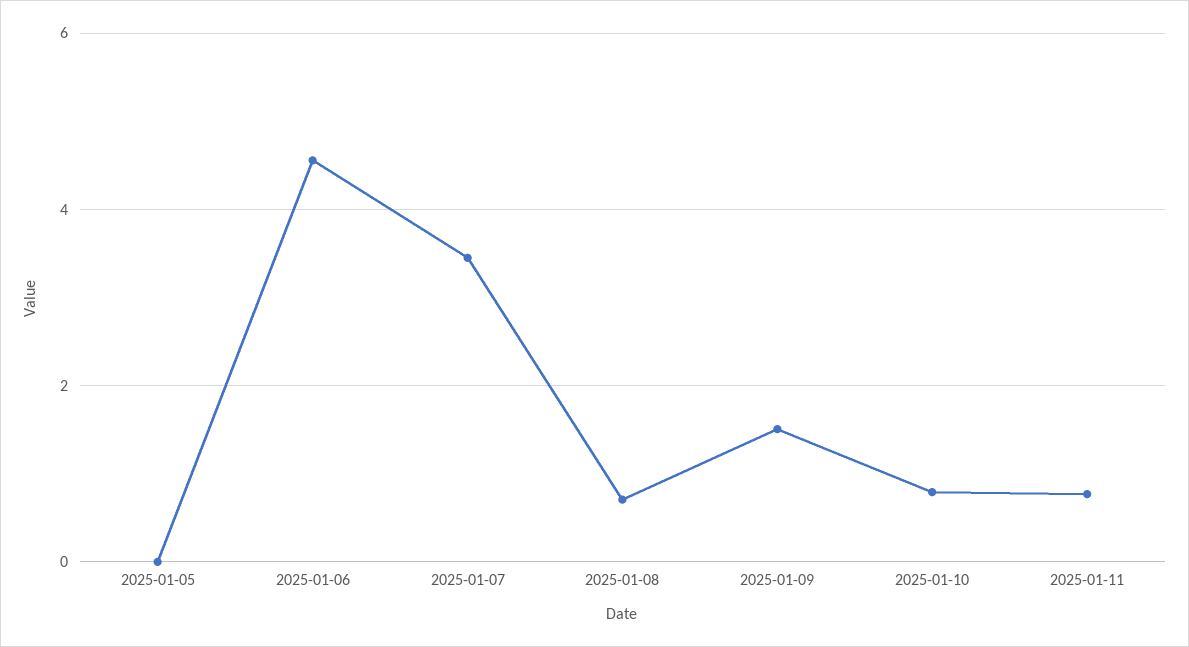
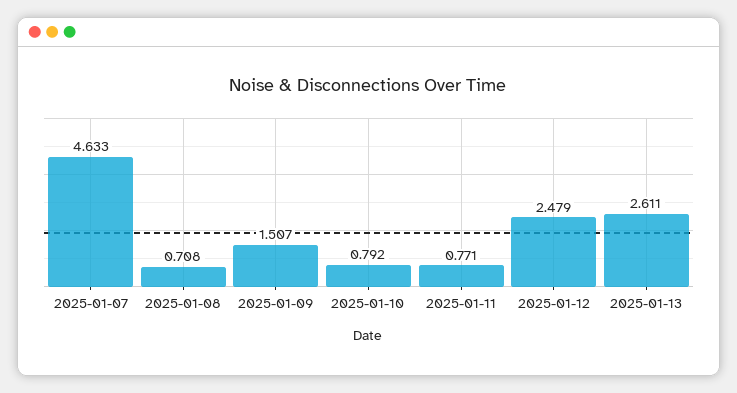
2025-01-05: 0 -> none
2025-01-06: 4.6 -> none
2025-01-07: 3.4 -> 4.633
2025-01-12: none -> 2.479
2025-01-13: none -> 2.611

